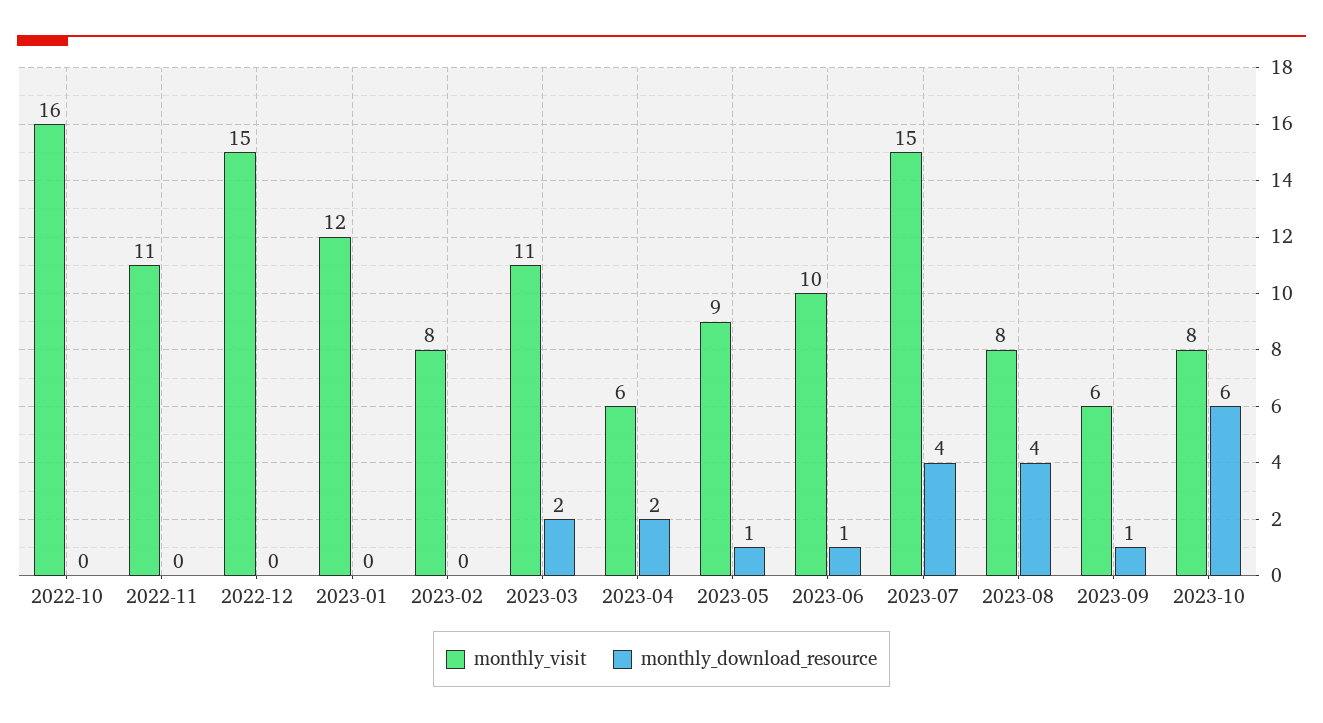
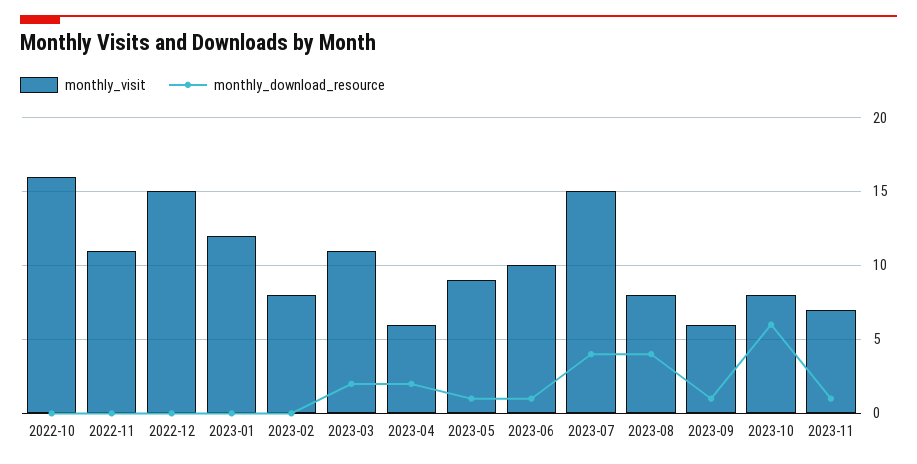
monthly_visit, 2023-11: none -> 7
monthly_download_resource, 2023-11: none -> 1

